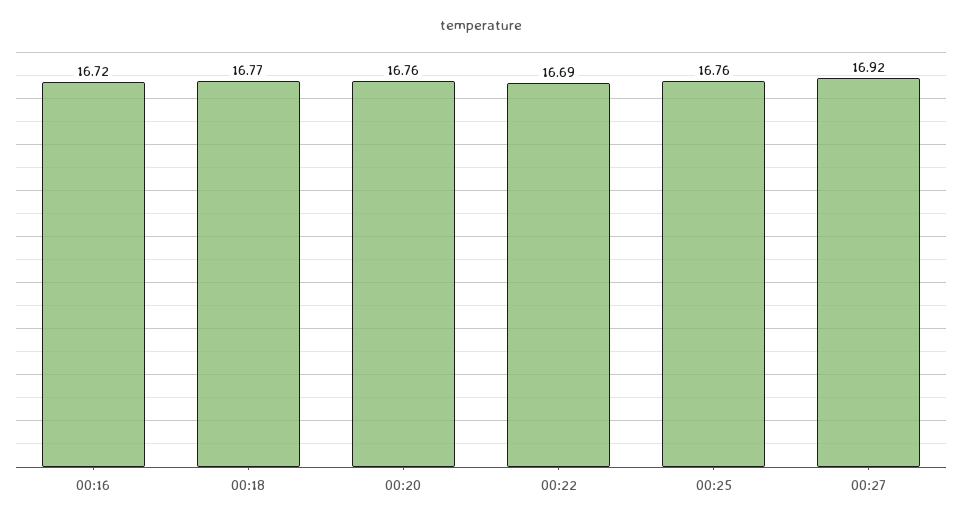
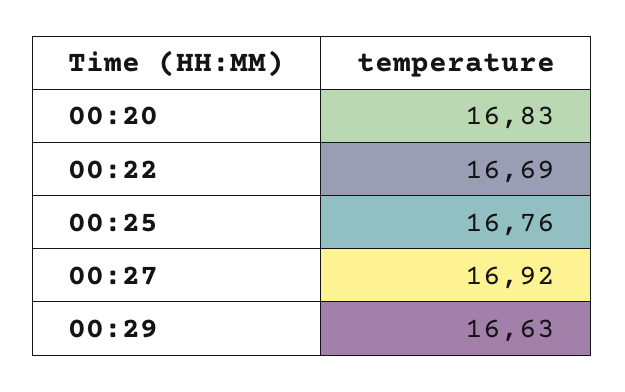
00:16: 16.72 -> none
00:18: 16.77 -> none
00:20: 16.76 -> 16.83
00:29: none -> 16.63

